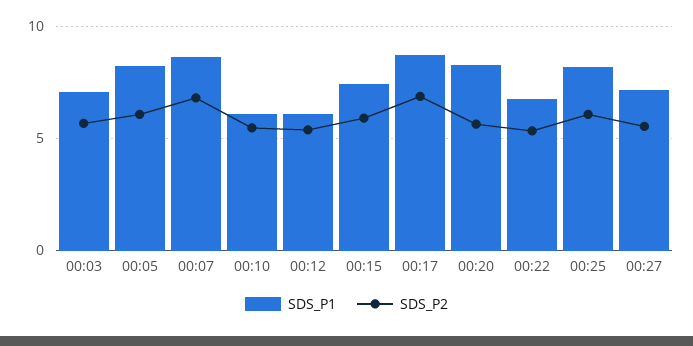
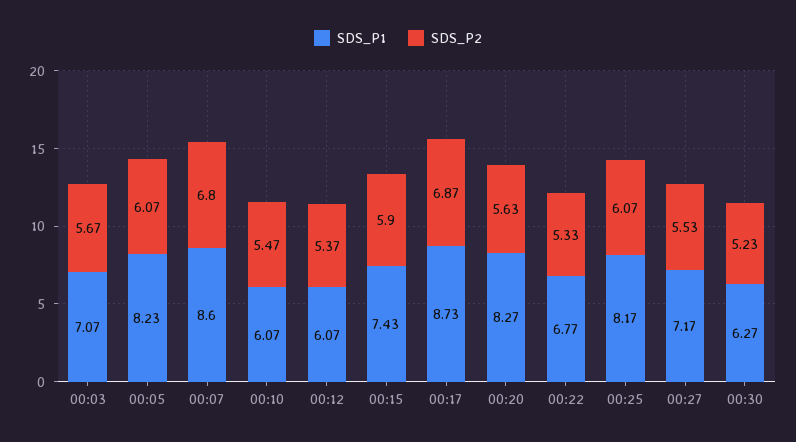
SDS_P1, 00:30: none -> 6.27
SDS_P2, 00:30: none -> 5.23

